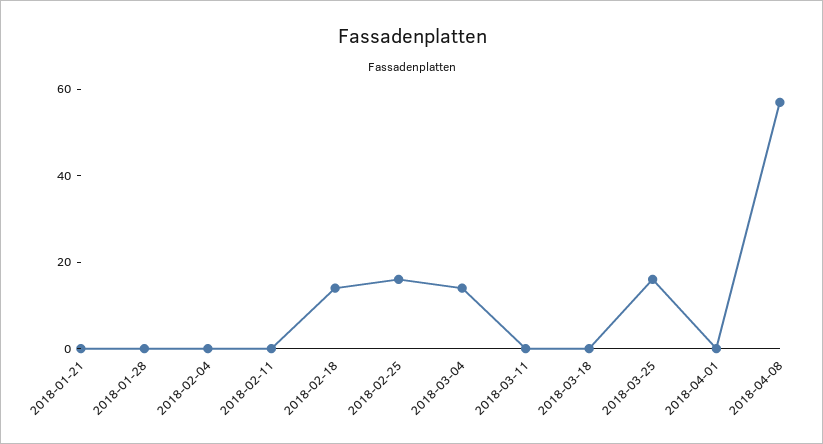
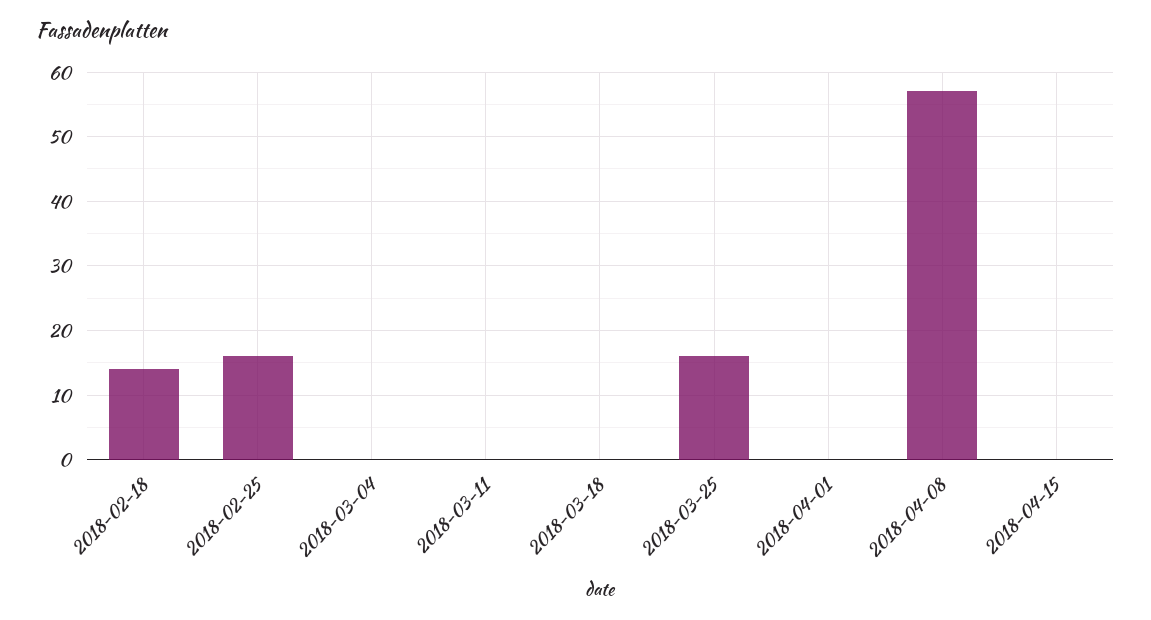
2018-01-21: 0 -> none
2018-01-28: 0 -> none
2018-02-04: 0 -> none
2018-02-11: 0 -> none
2018-03-04: 15 -> 0
2018-04-15: none -> 0

